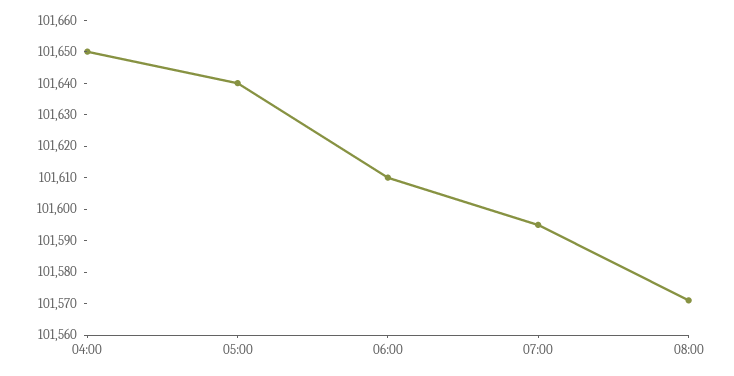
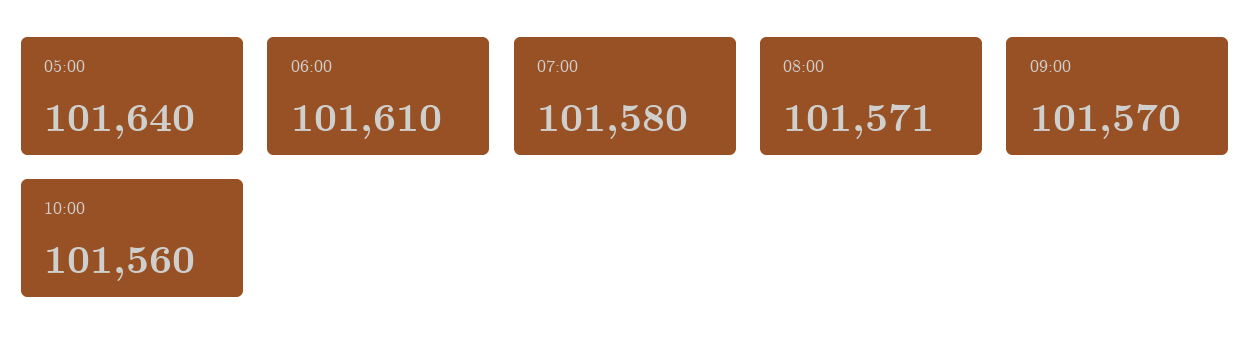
04:00: 101650 -> none
07:00: 101595 -> 101580
09:00: none -> 101570
10:00: none -> 101560

